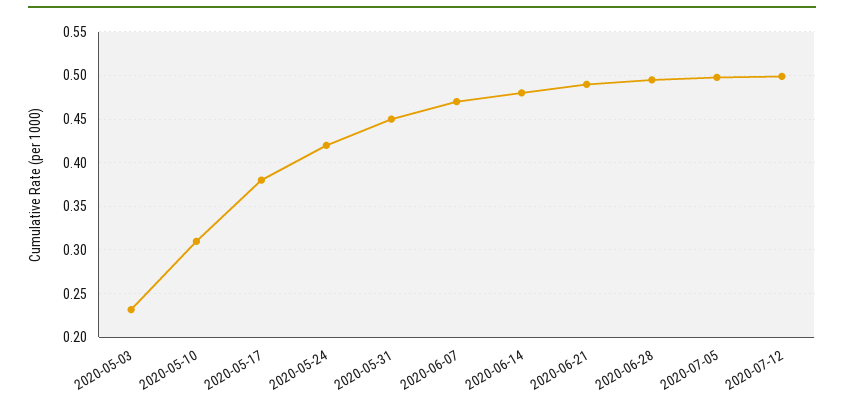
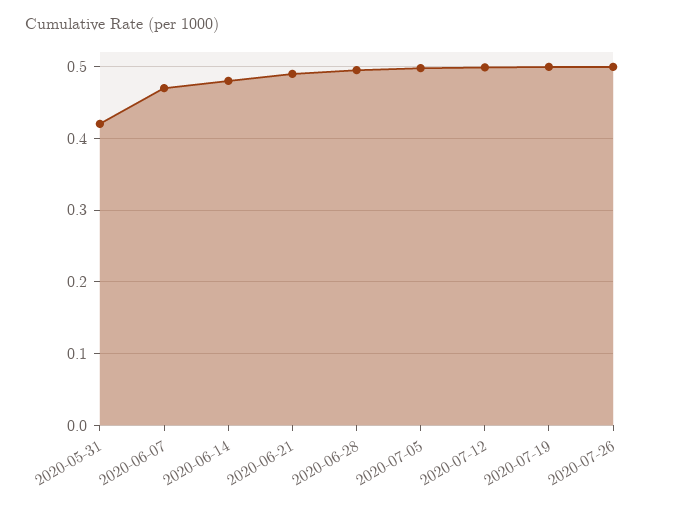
2020-05-03: 0.23 -> none
2020-05-10: 0.31 -> none
2020-05-17: 0.38 -> none
2020-05-24: 0.42 -> none
2020-05-31: 0.45 -> 0.42
2020-07-19: none -> 0.5
2020-07-26: none -> 0.5

